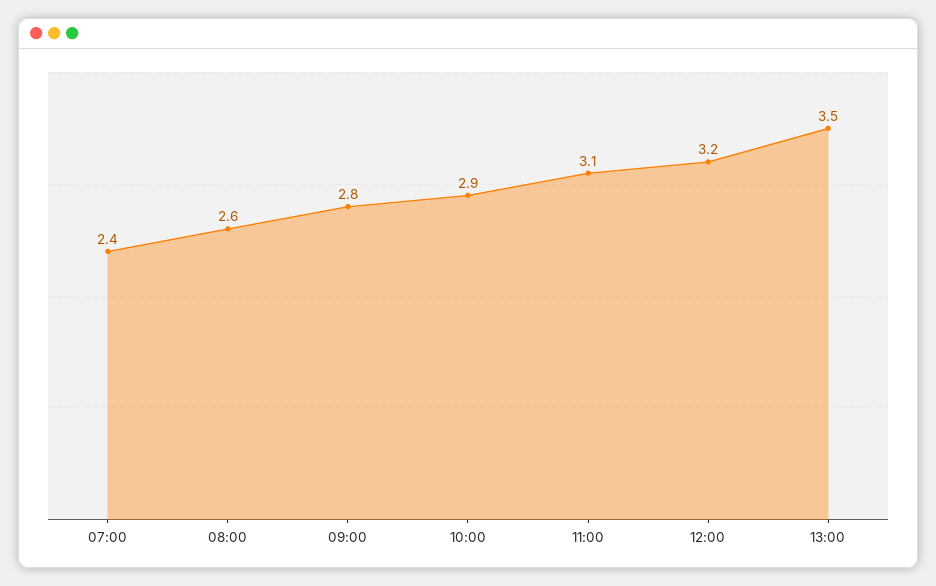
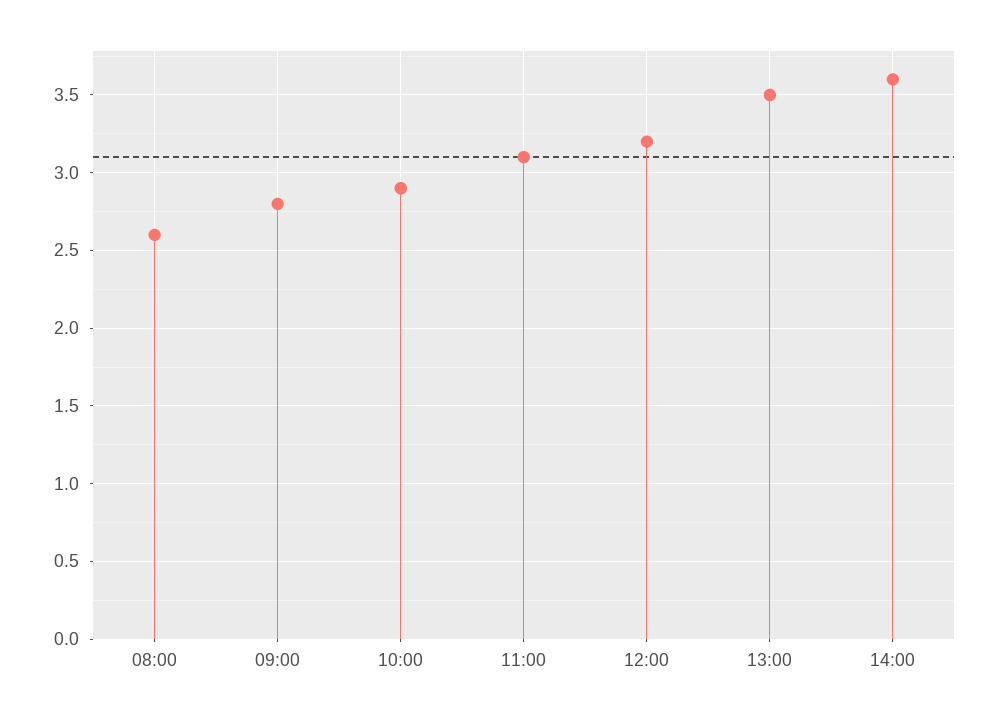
07:00: 2.4 -> none
14:00: none -> 3.6

